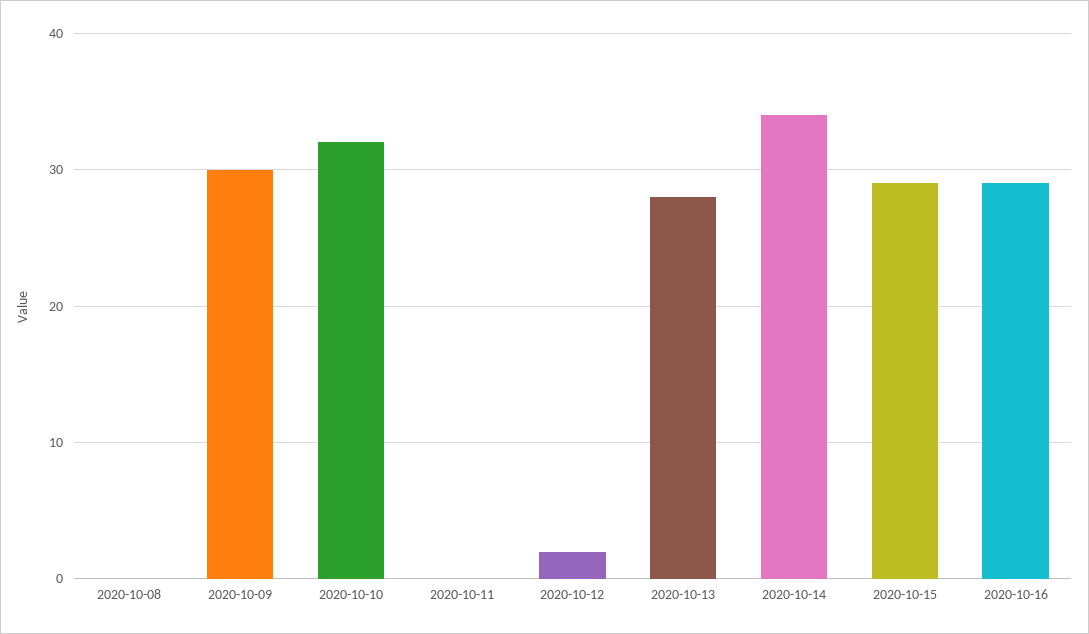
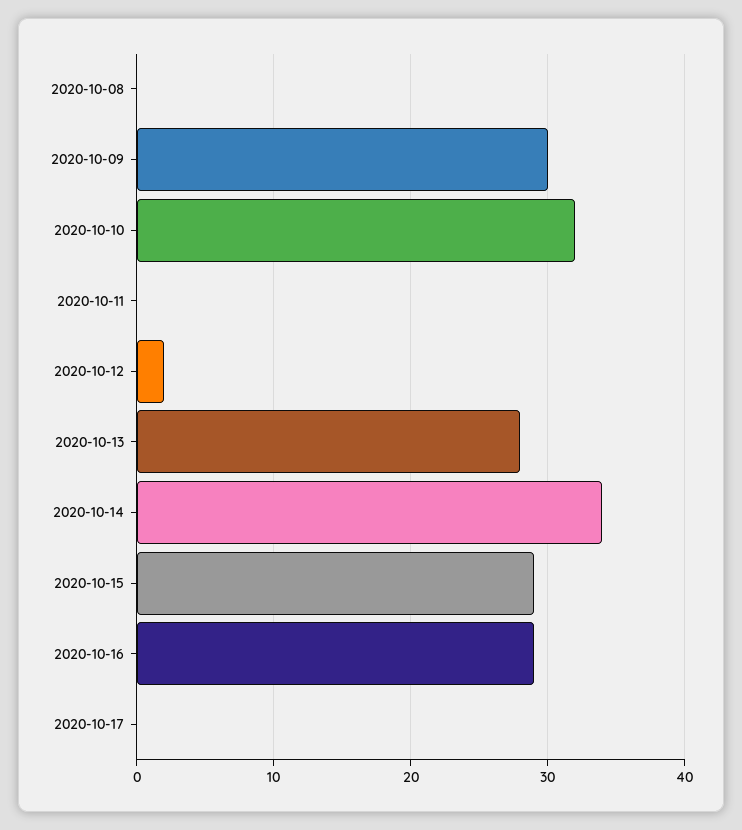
2020-10-17: none -> 0

